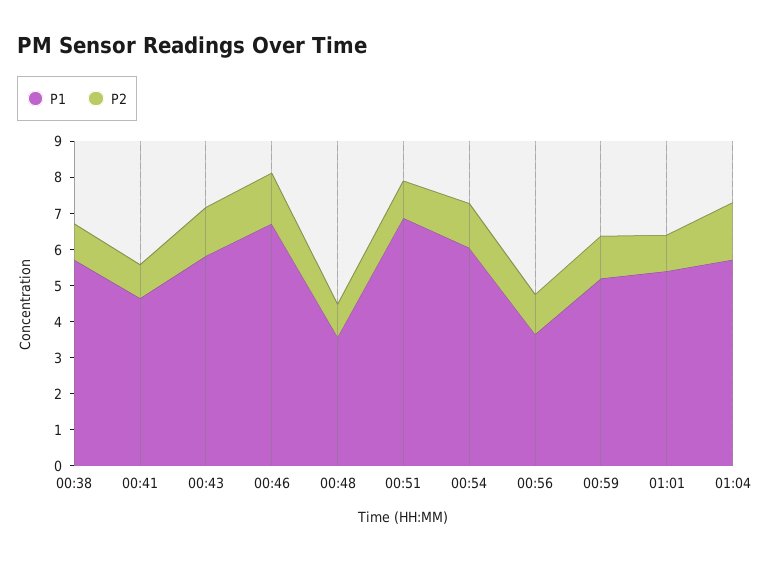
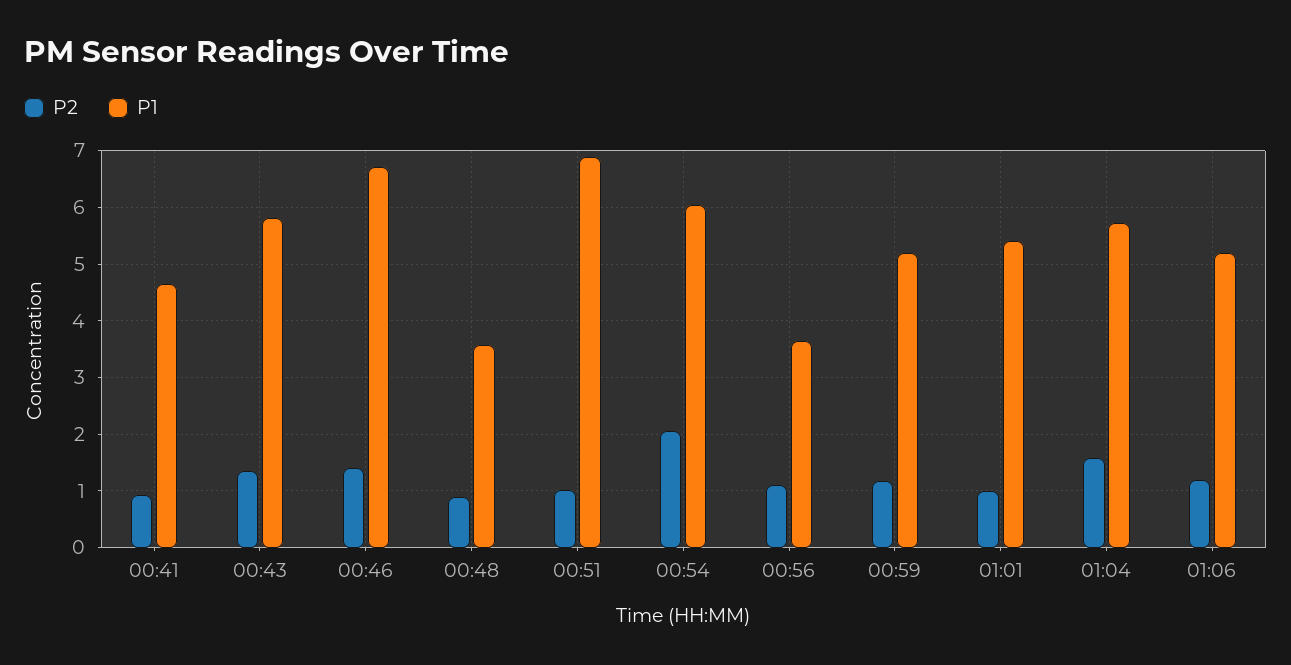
P1, 00:38: 5.75 -> none
P2, 00:38: 1 -> none
P2, 00:54: 1.25 -> 2
P2, 01:06: none -> 1.2
P1, 01:06: none -> 5.2

